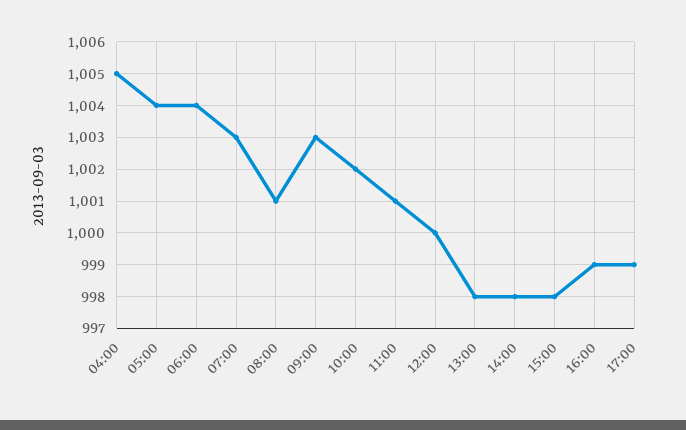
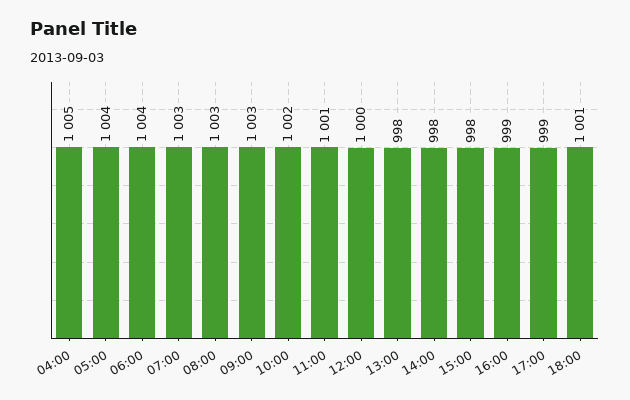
08:00: 1001 -> 1003
18:00: none -> 1001

